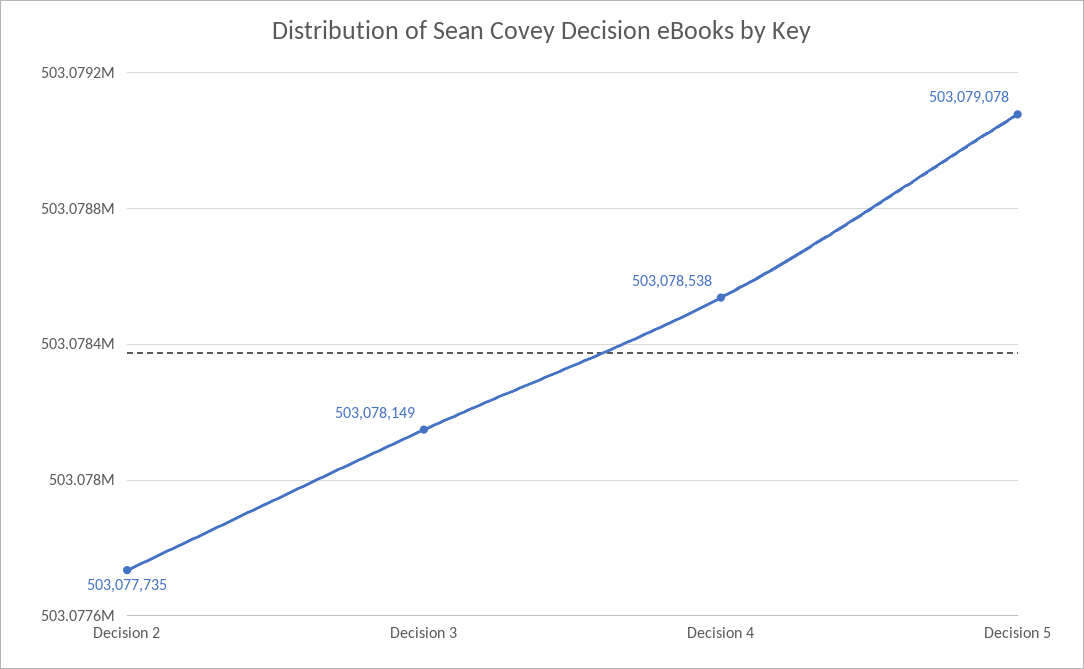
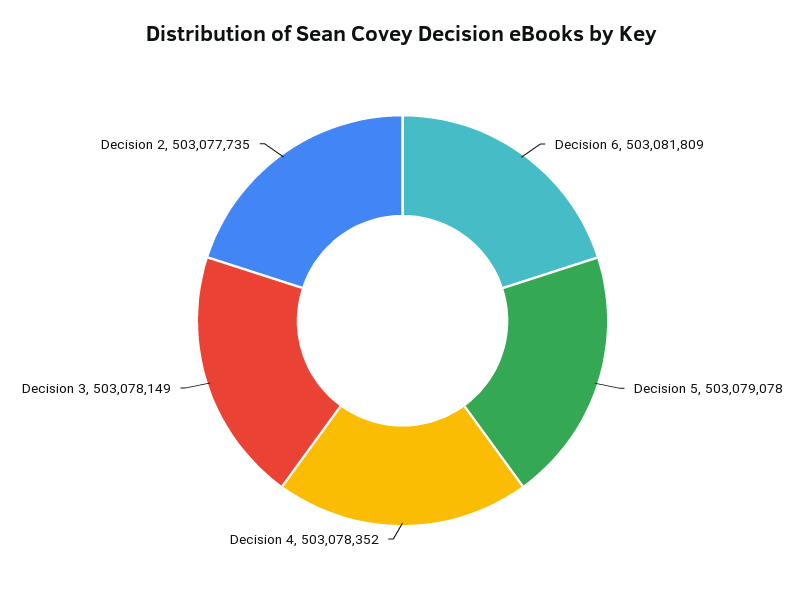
Decision 4: 503078538 -> 503078352
Decision 6: none -> 503081809

